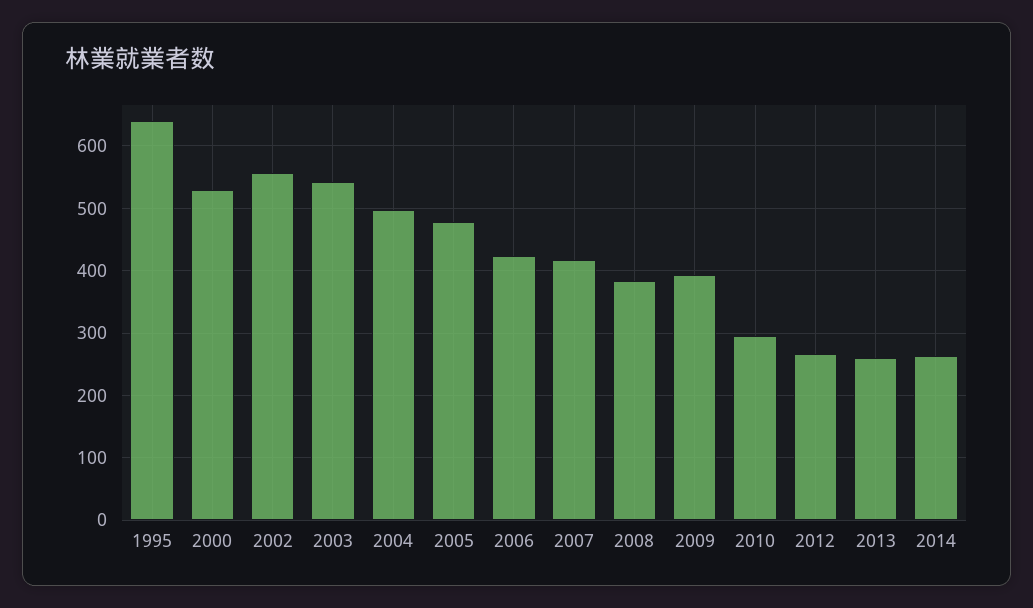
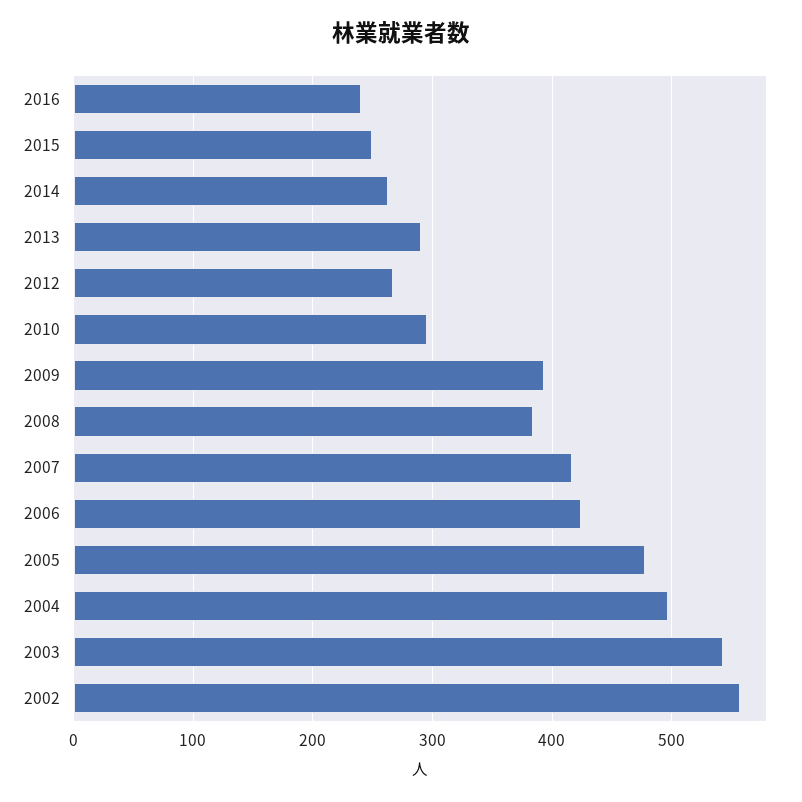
1995: 640 -> none
2000: 530 -> none
2013: 260 -> 290
2016: none -> 240
2015: none -> 250

